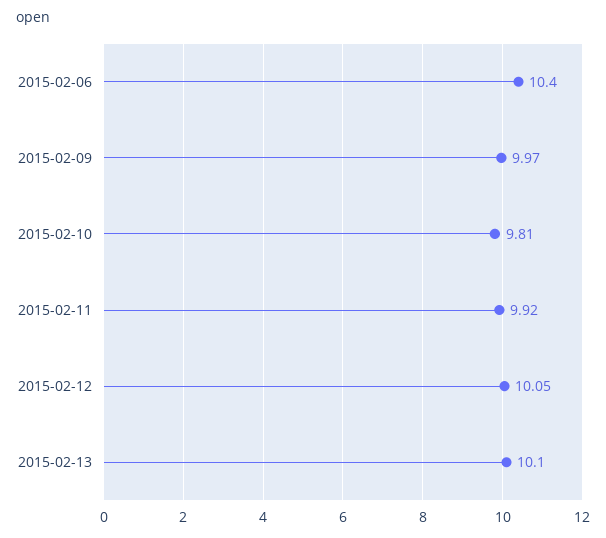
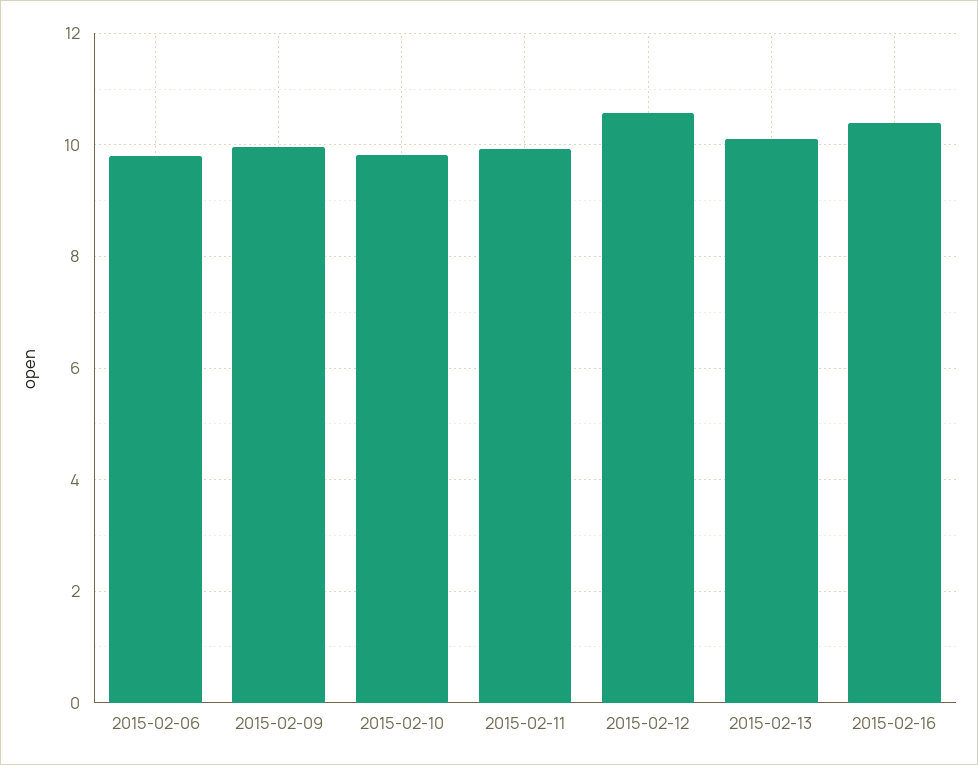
2015-02-06: 10.4 -> 9.8
2015-02-12: 10.05 -> 10.6
2015-02-16: none -> 10.4

